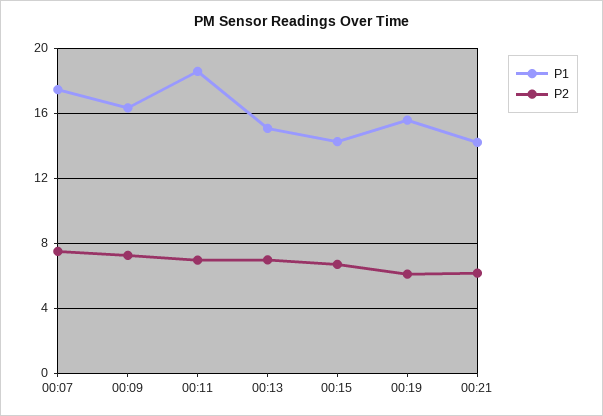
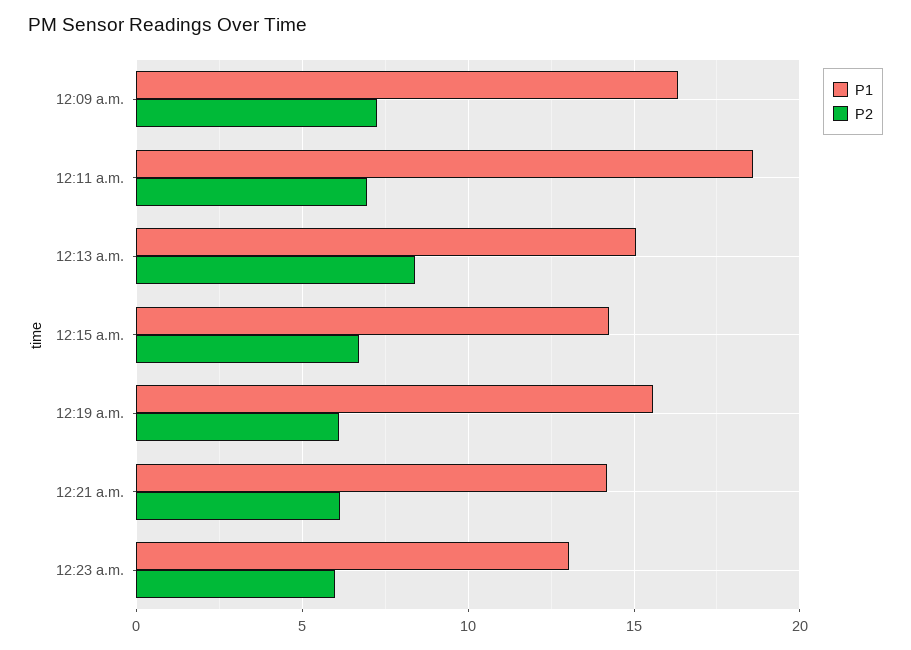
P1, 00:07: 17.5 -> none
P2, 00:07: 7.5 -> none
P2, 00:13: 7 -> 8.5
P1, 12:23 a.m.: none -> 13
P2, 12:23 a.m.: none -> 6

